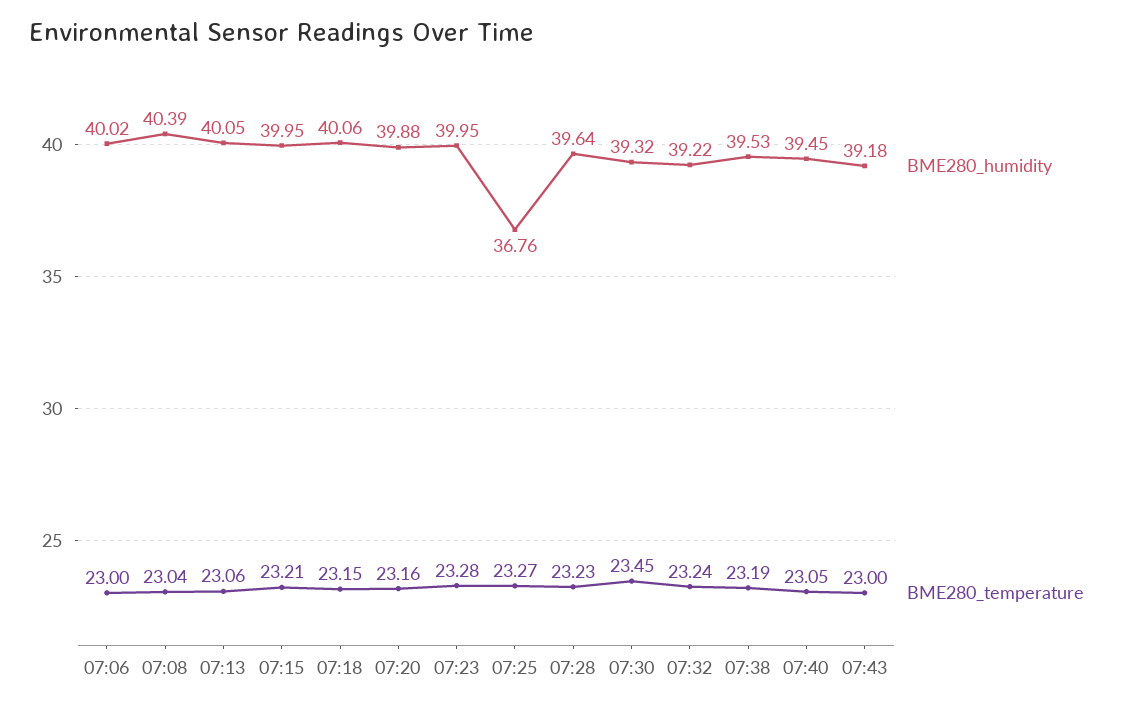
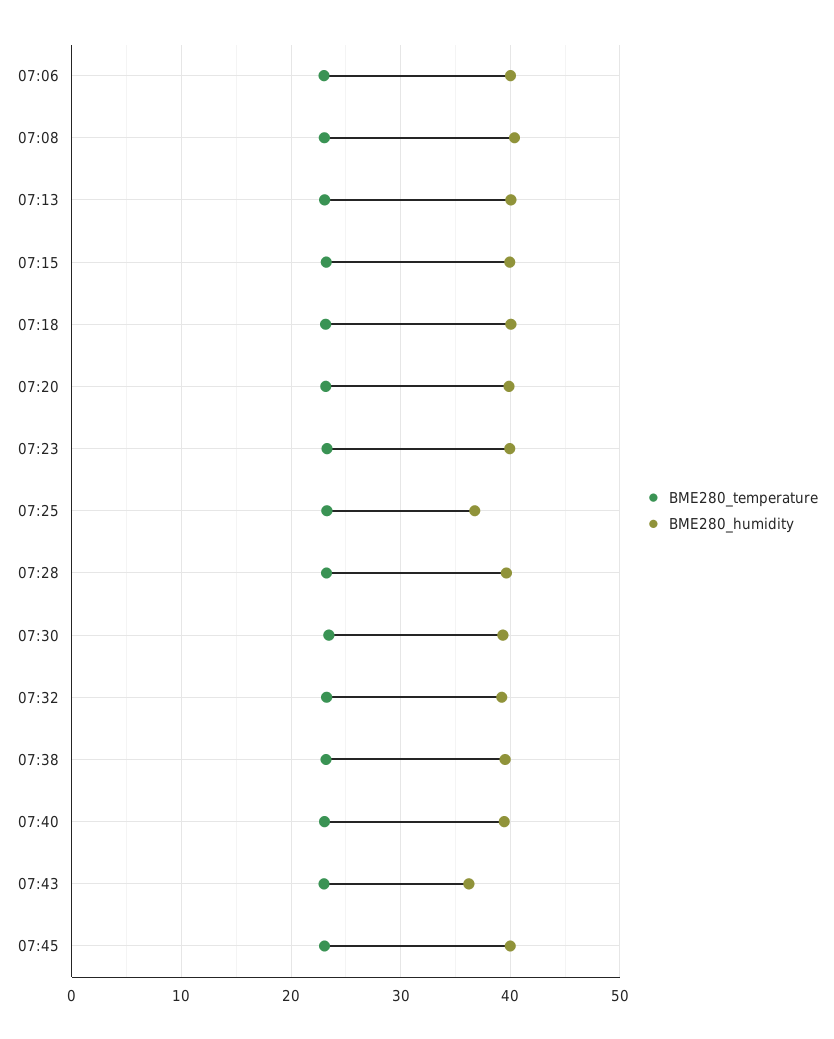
BME280_humidity, 07:43: 39.18 -> 36
BME280_temperature, 07:45: none -> 23
BME280_humidity, 07:45: none -> 40

